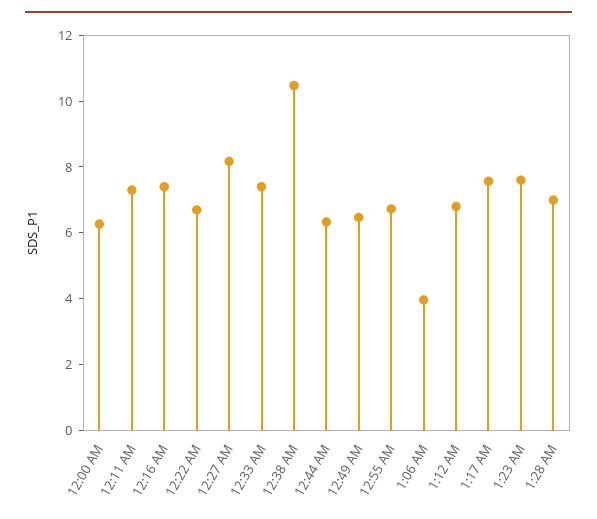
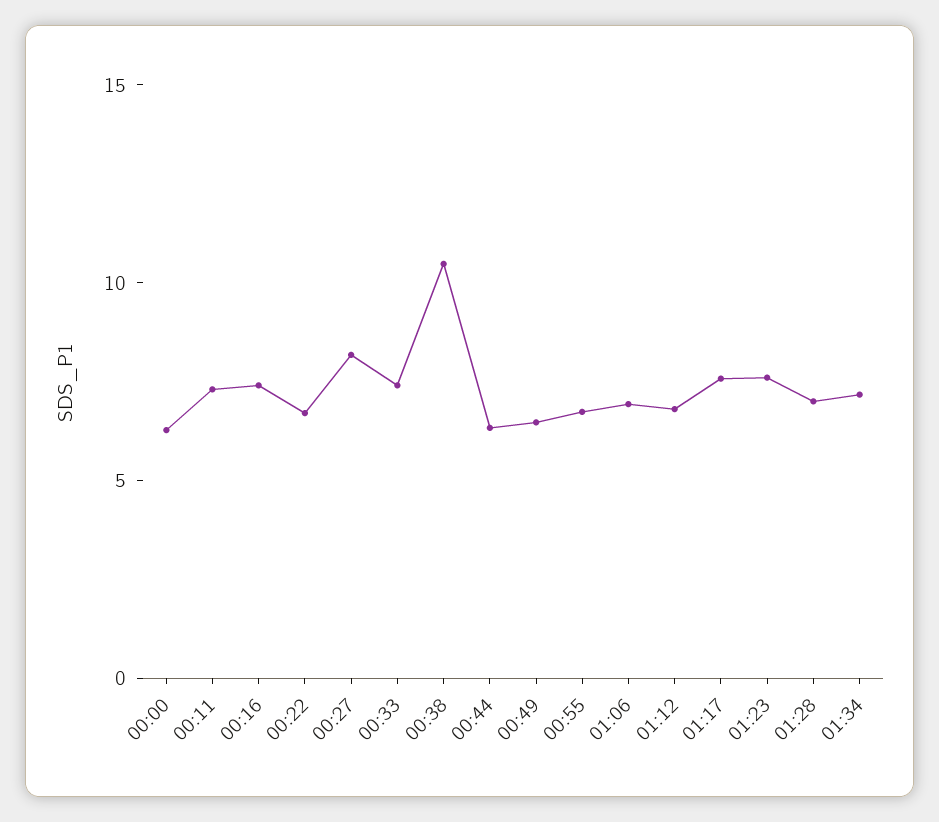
1:06 AM: 4 -> 7
01:34: none -> 7

